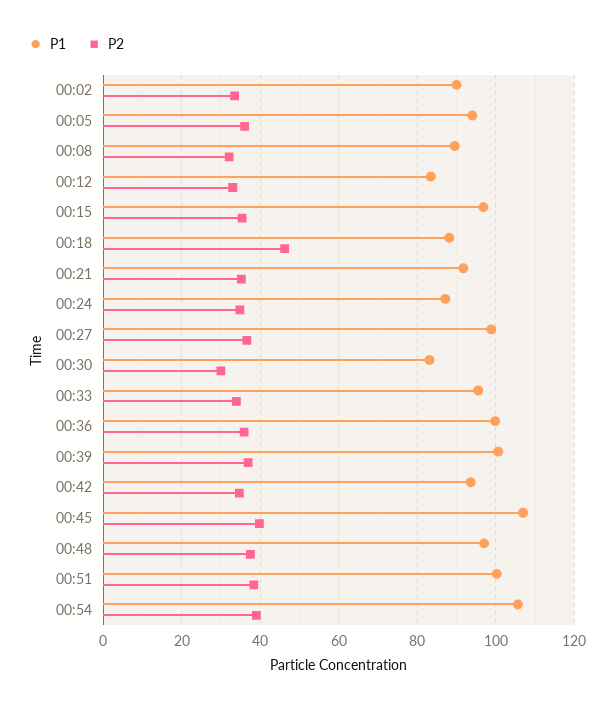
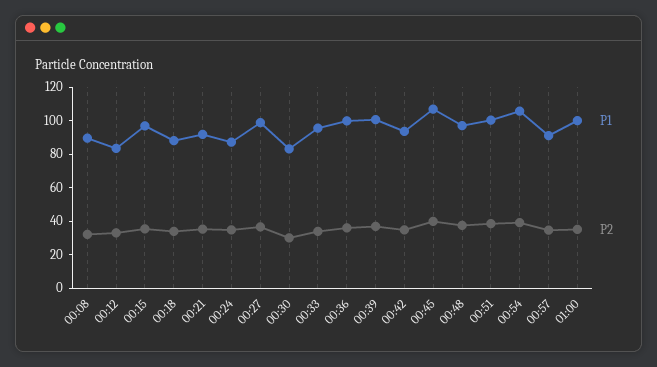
P1, 00:02: 90 -> none
P2, 00:02: 34 -> none
P1, 00:05: 94 -> none
P2, 00:05: 36 -> none
P2, 00:18: 46 -> 35
P1, 00:57: none -> 90
P2, 00:57: none -> 35
P1, 01:00: none -> 100
P2, 01:00: none -> 35

